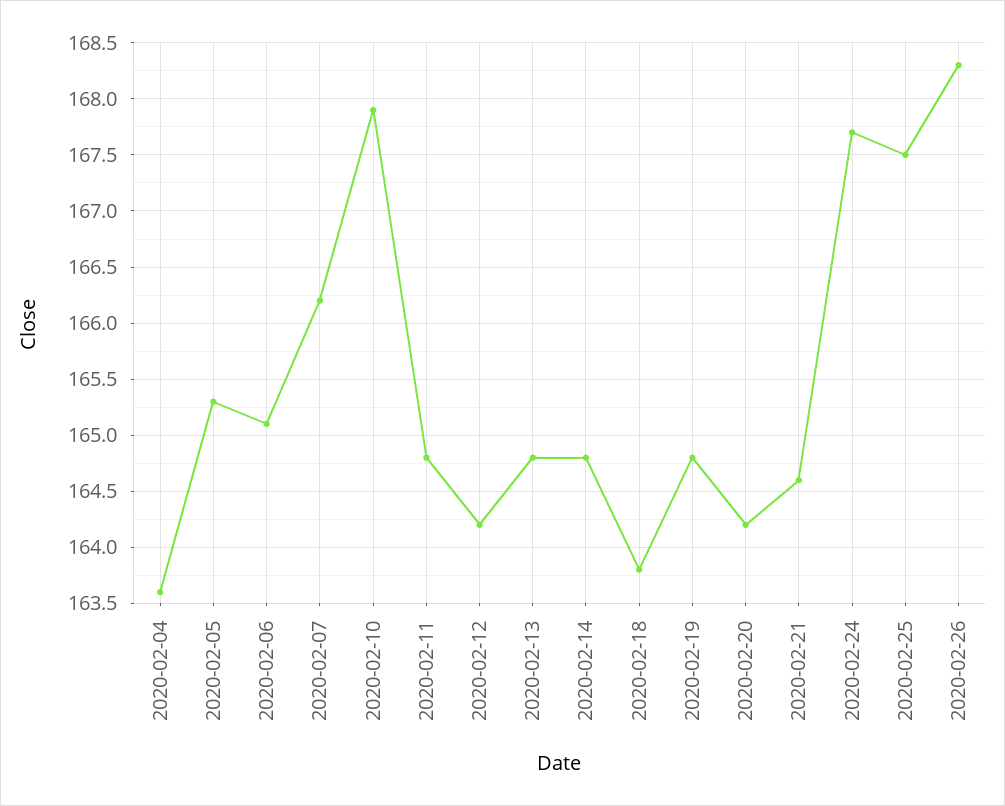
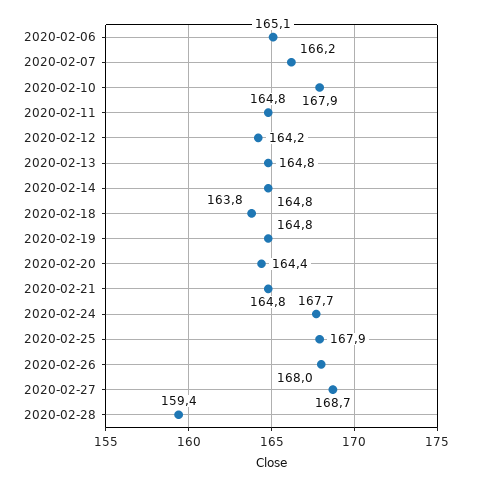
2020-02-04: 163.6 -> none
2020-02-05: 165.3 -> none
2020-02-20: 164.2 -> 164.4
2020-02-21: 164.6 -> 164.8
2020-02-25: 167.5 -> 167.9
2020-02-26: 168.3 -> 168
2020-02-27: none -> 168.7
2020-02-28: none -> 159.4

